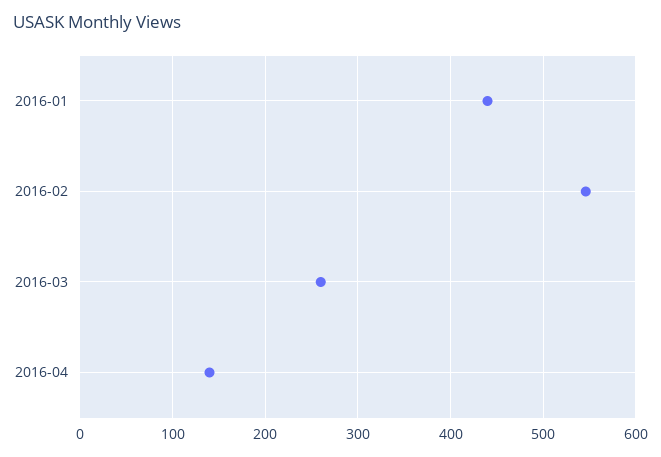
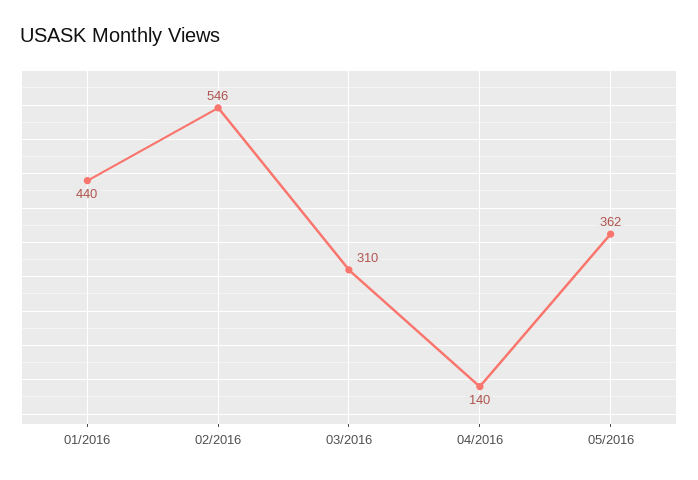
2016-03: 260 -> 310
05/2016: none -> 362

